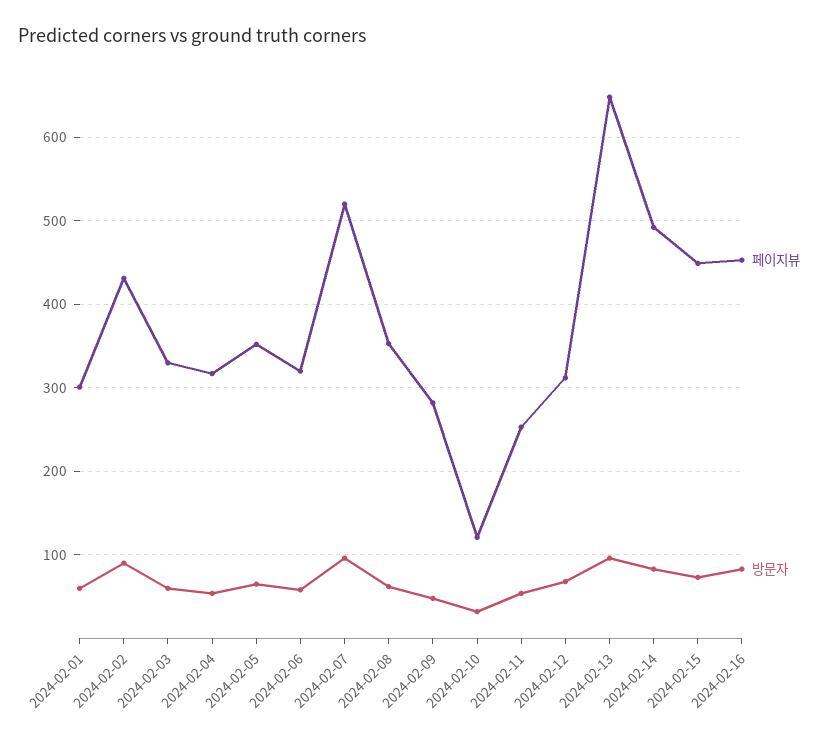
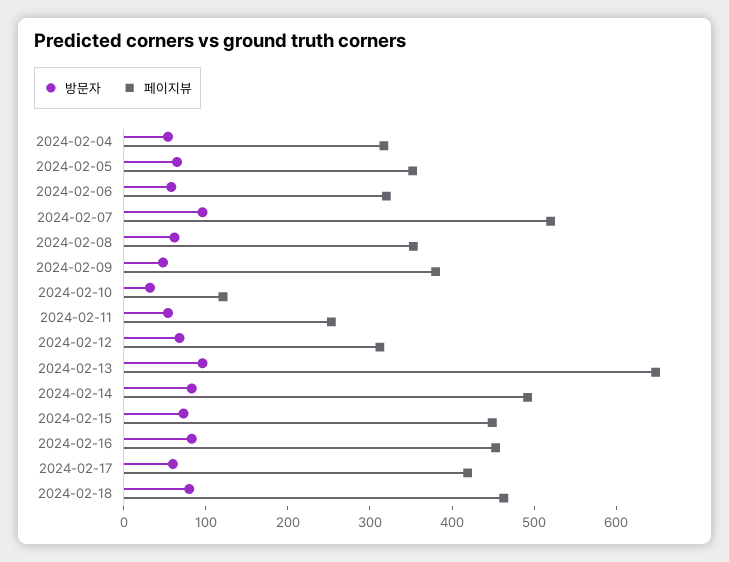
페이지뷰, 2024-02-01: 300 -> none
방문자, 2024-02-01: 60 -> none
페이지뷰, 2024-02-02: 430 -> none
방문자, 2024-02-02: 90 -> none
페이지뷰, 2024-02-03: 330 -> none
방문자, 2024-02-03: 60 -> none
페이지뷰, 2024-02-09: 280 -> 380
방문자, 2024-02-17: none -> 60
페이지뷰, 2024-02-17: none -> 420
방문자, 2024-02-18: none -> 80
페이지뷰, 2024-02-18: none -> 460

